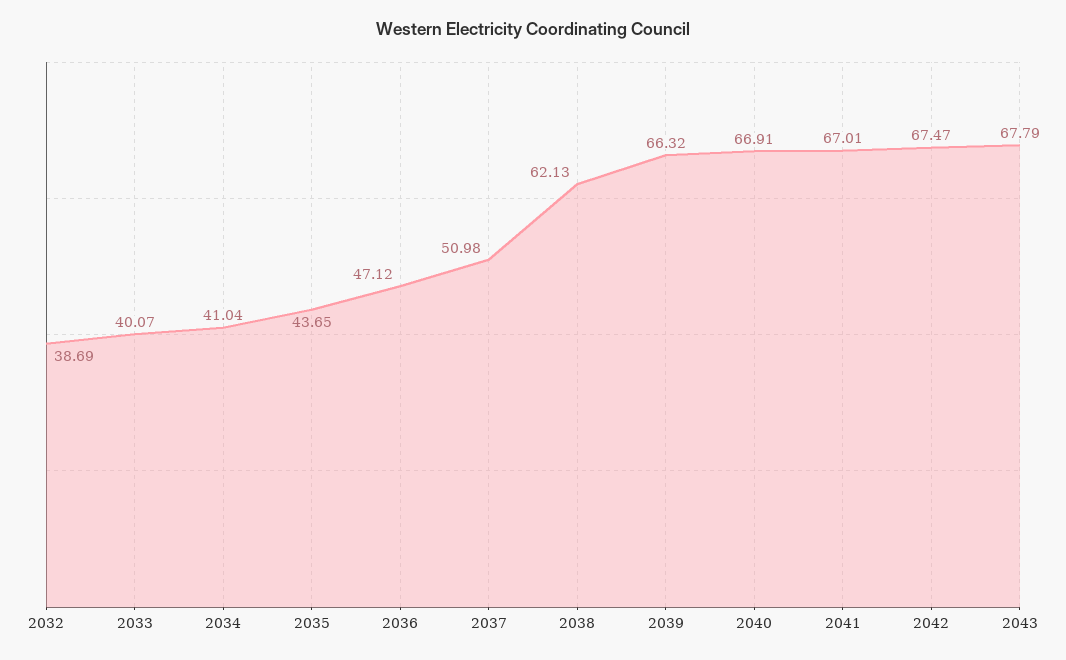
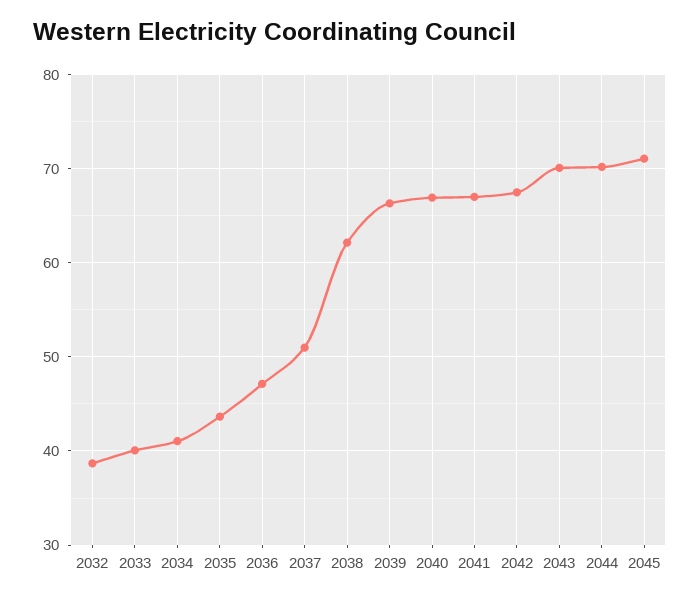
2043: 67.79 -> 70
2044: none -> 70
2045: none -> 71

